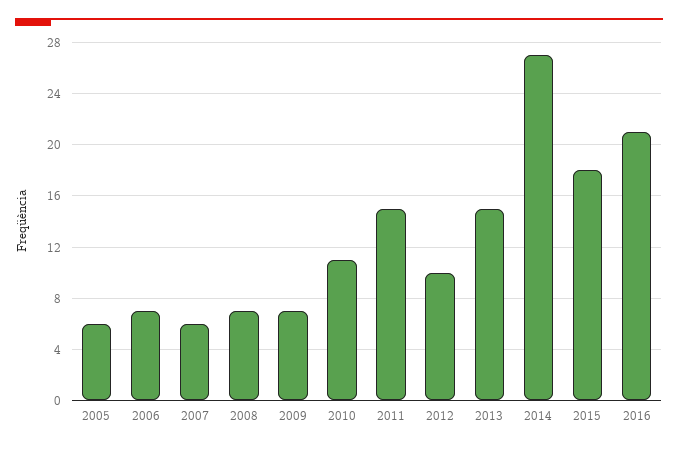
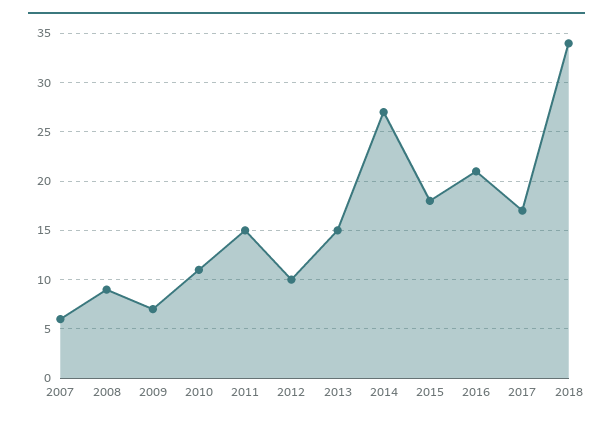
2005: 6 -> none
2006: 7 -> none
2008: 7 -> 9
2017: none -> 17
2018: none -> 34

